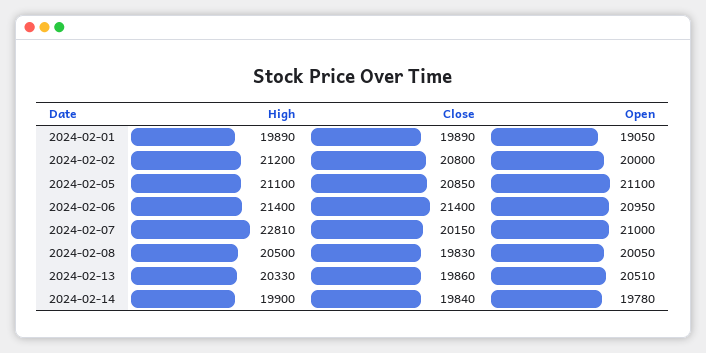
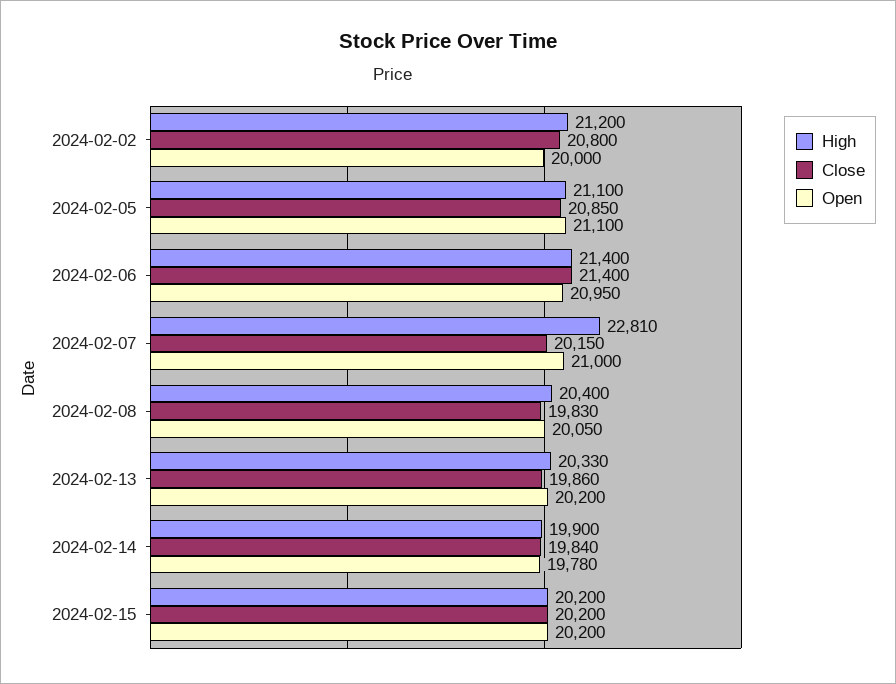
High, 2024-02-01: 19890 -> none
Close, 2024-02-01: 19890 -> none
Open, 2024-02-01: 19050 -> none
High, 2024-02-08: 20500 -> 20400
Open, 2024-02-13: 20510 -> 20200
High, 2024-02-15: none -> 20200
Close, 2024-02-15: none -> 20200
Open, 2024-02-15: none -> 20200

